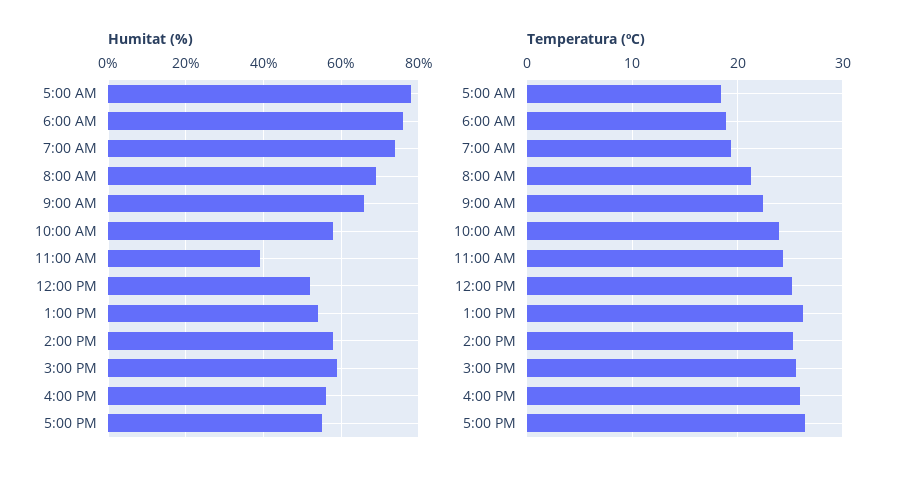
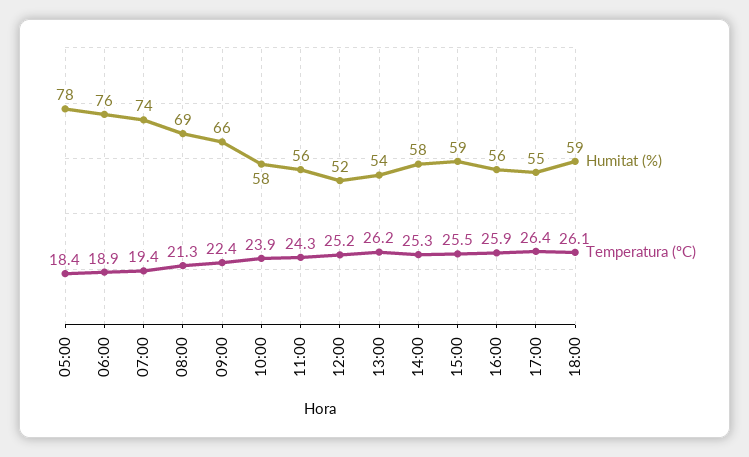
Humitat (%), 11:00 AM: 40 -> 56
Humitat (%), 18:00: none -> 59
Temperatura (ºC), 18:00: none -> 26.1

